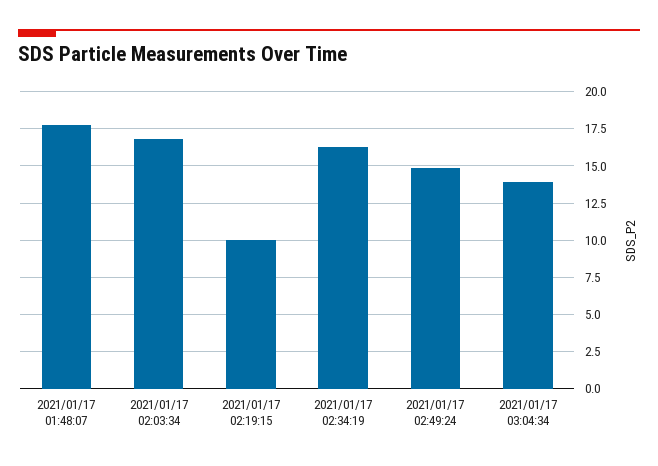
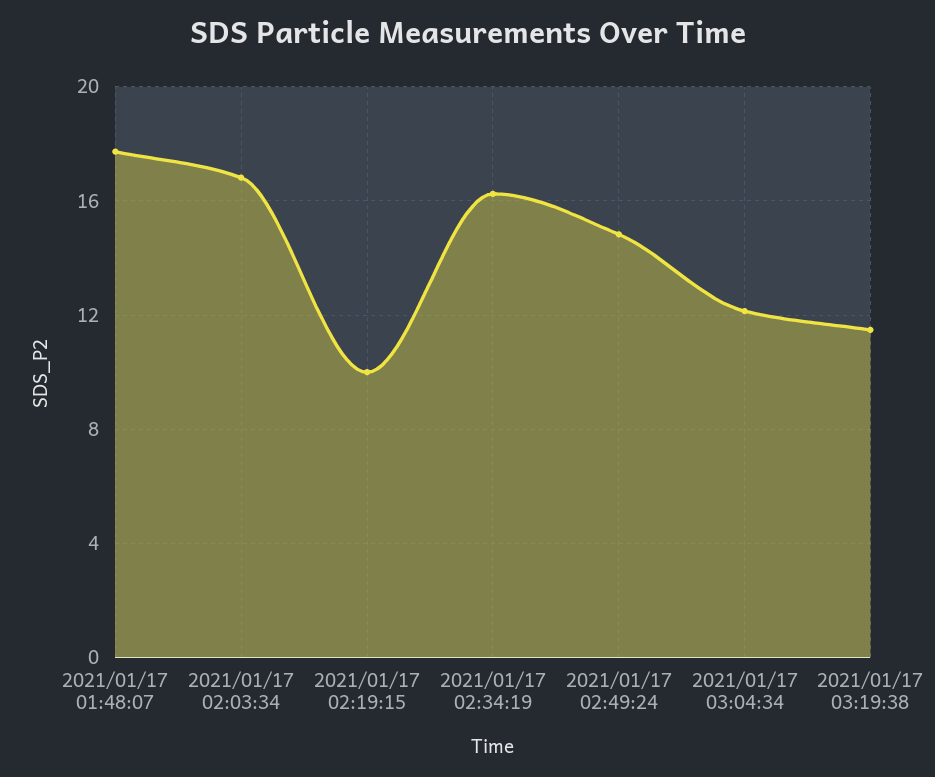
2021/01/17 03:04:34: 14 -> 12
2021/01/17 03:19:38: none -> 11.5

